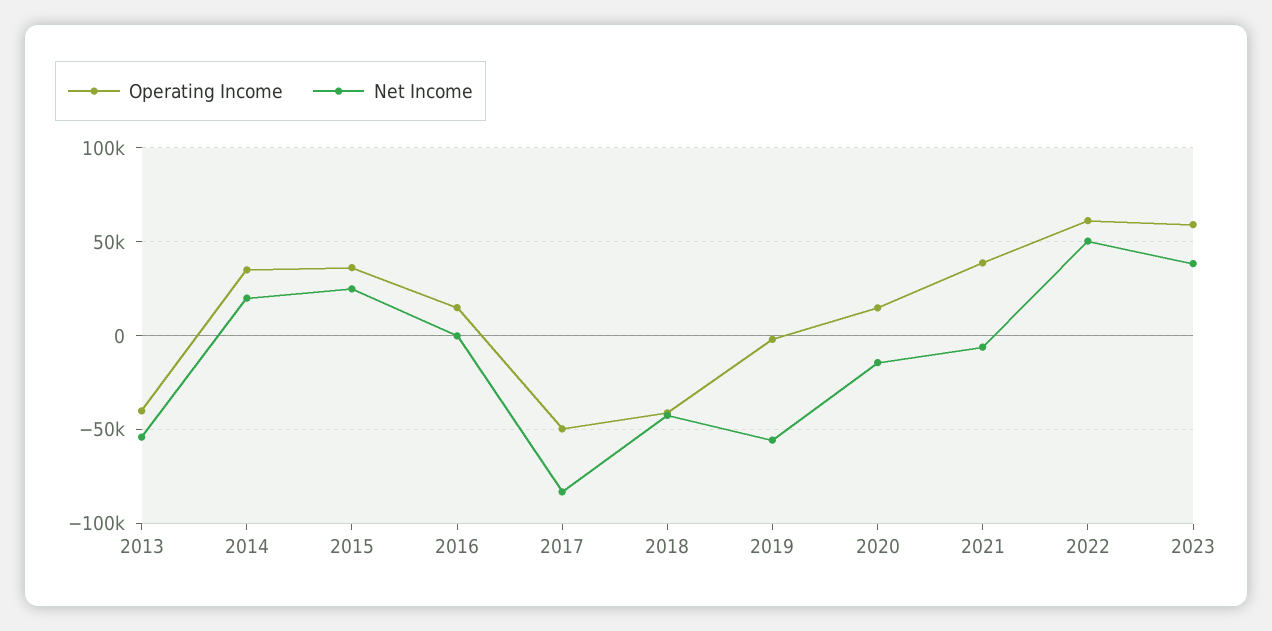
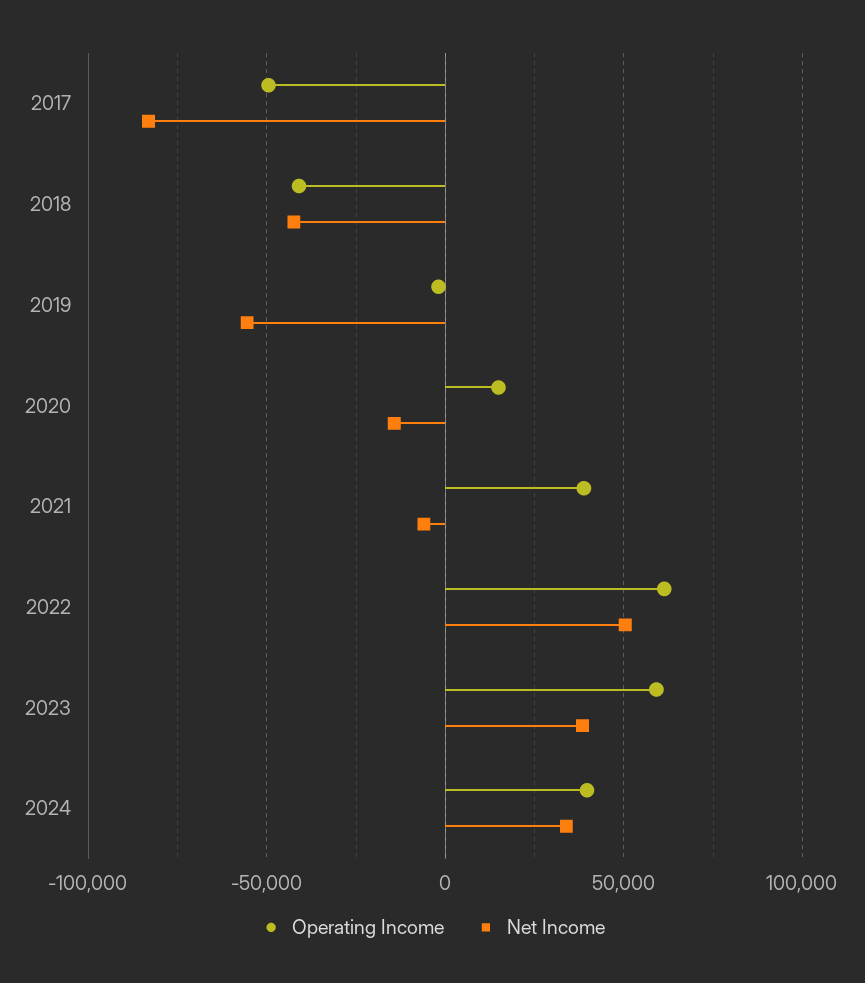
Operating Income, 2013: -40000 -> none
Net Income, 2013: -55000 -> none
Operating Income, 2014: 35000 -> none
Net Income, 2014: 20000 -> none
Operating Income, 2015: 35000 -> none
Net Income, 2015: 25000 -> none
Operating Income, 2016: 15000 -> none
Net Income, 2016: 0 -> none
Operating Income, 2024: none -> 40000
Net Income, 2024: none -> 35000

